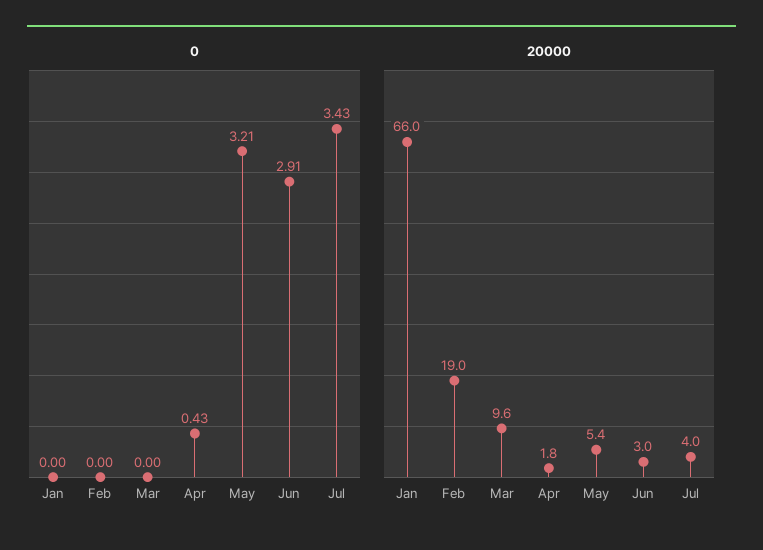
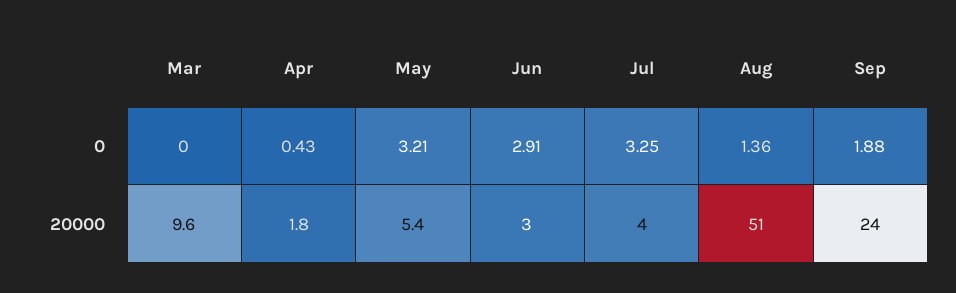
0, Jan: 0 -> none
0, Feb: 0 -> none
0, Jul: 3.43 -> 3.25
20000, Jan: 66 -> none
20000, Feb: 19 -> none
0, Aug: none -> 1.36
0, Sep: none -> 1.88
20000, Aug: none -> 51
20000, Sep: none -> 24

